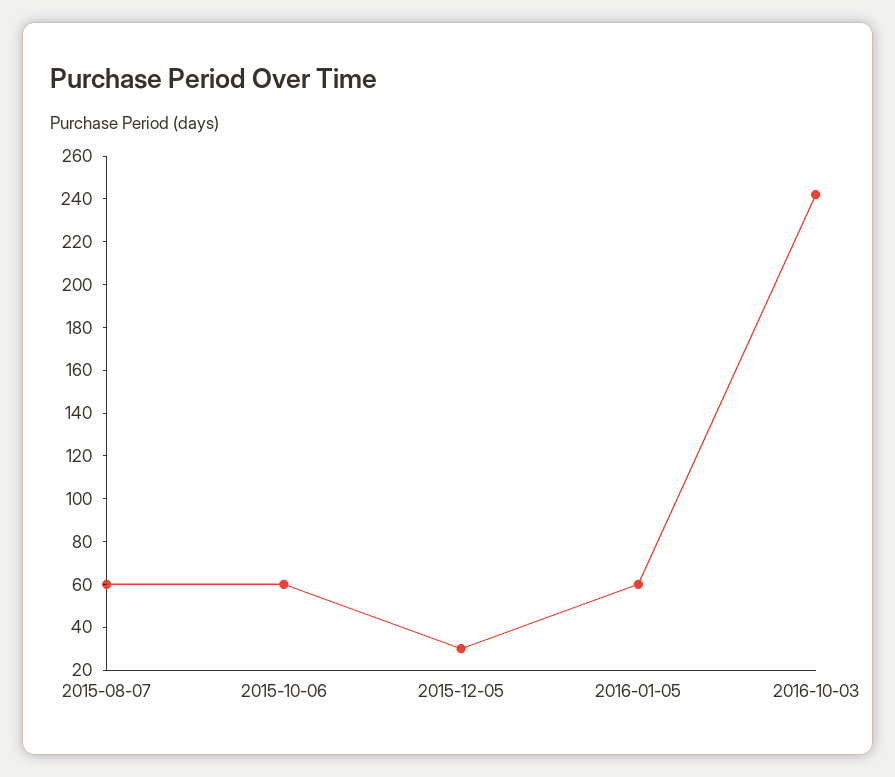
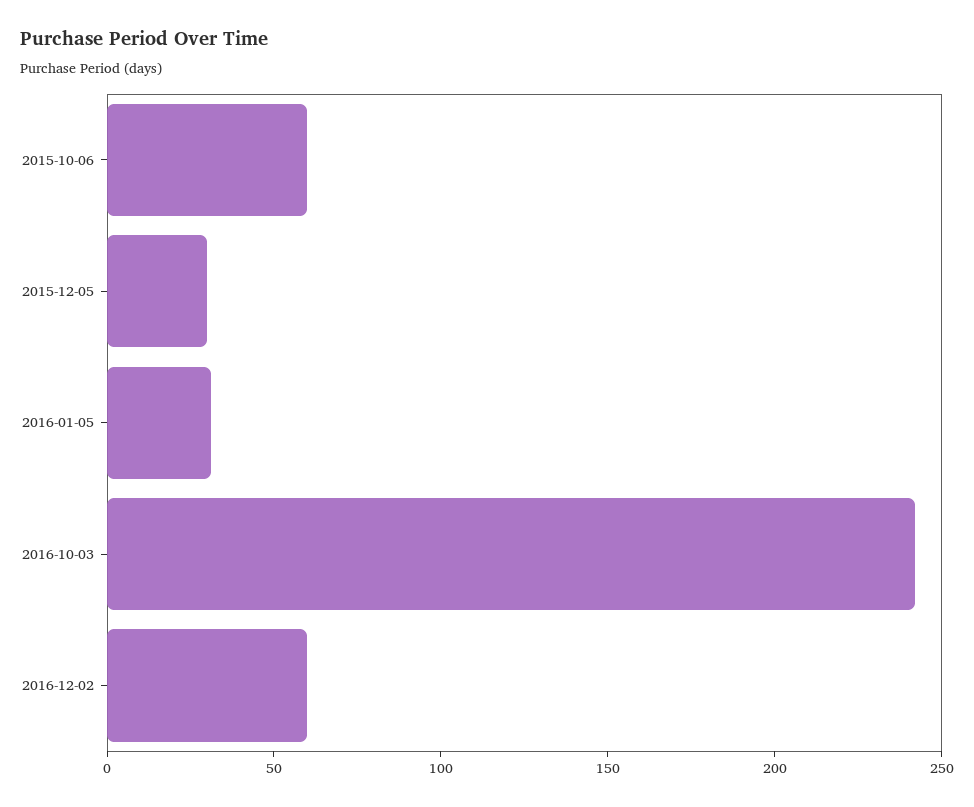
2015-08-07: 60 -> none
2016-01-05: 60 -> 30
2016-12-02: none -> 60

